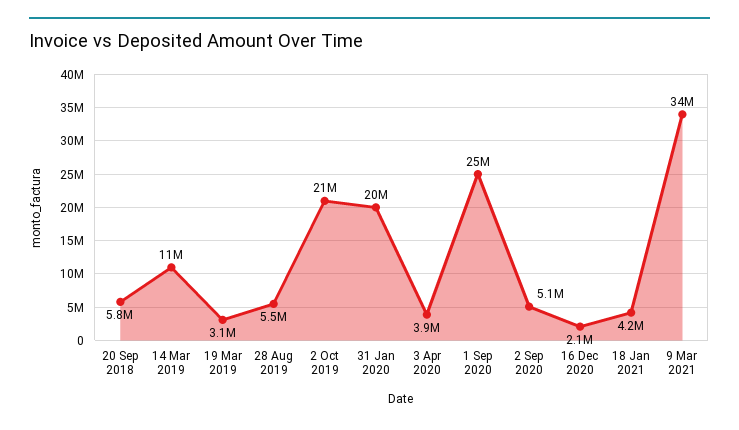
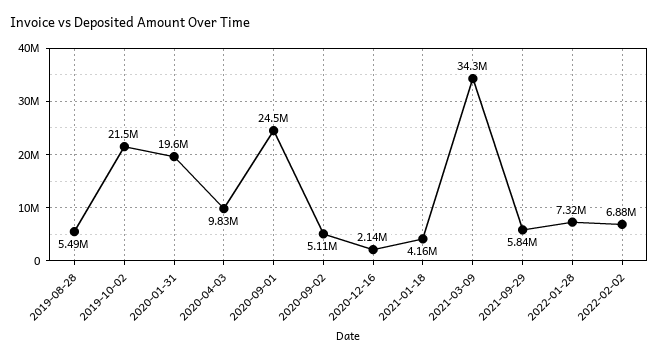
20 Sep 2018: 5800000 -> none
14 Mar 2019: 11000000 -> none
19 Mar 2019: 3100000 -> none
3 Apr 2020: 3900000 -> 9830000
2021-09-29: none -> 5840000
2022-01-28: none -> 7320000
2022-02-02: none -> 6880000

